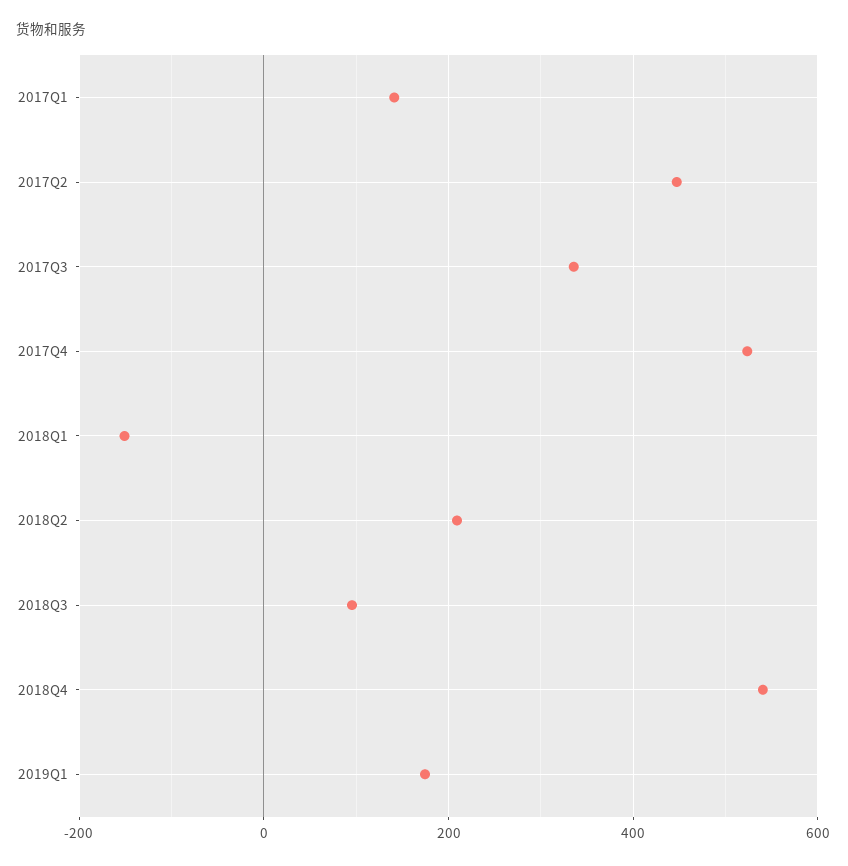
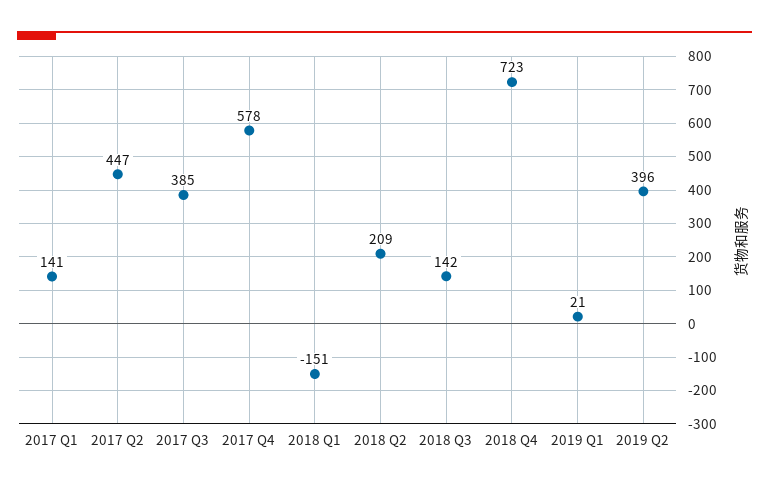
2017Q3: 340 -> 385
2017Q4: 520 -> 578
2018Q3: 100 -> 142
2018Q4: 540 -> 723
2019Q1: 180 -> 21
2019 Q2: none -> 396

